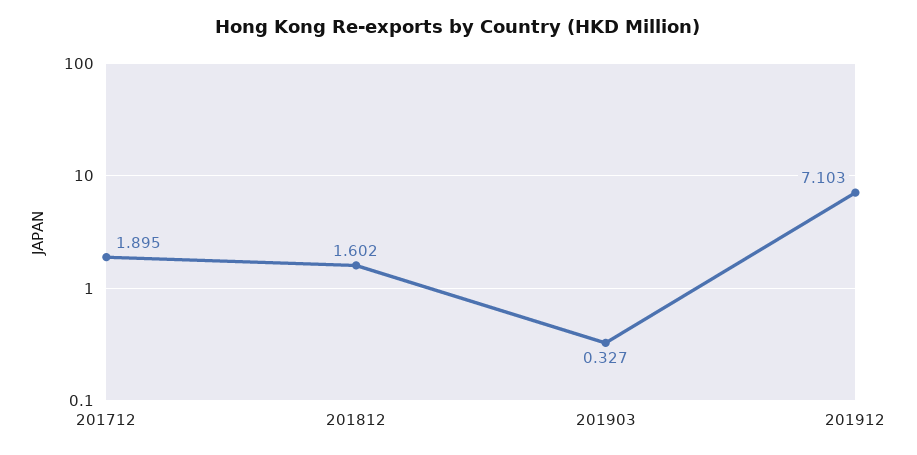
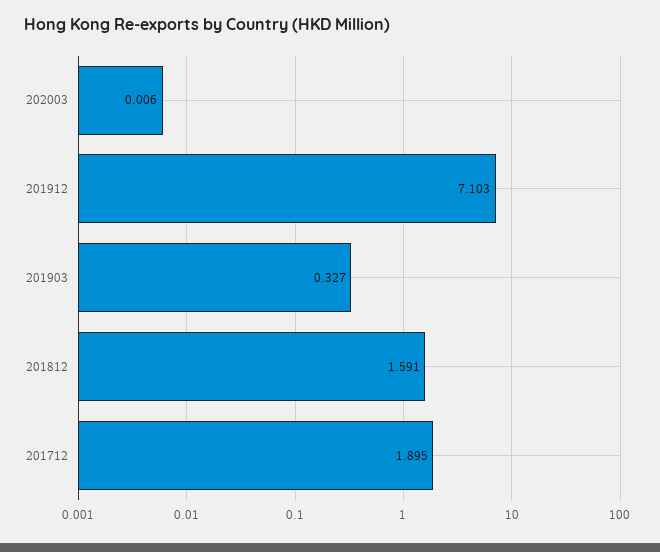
201812: 1.602 -> 1.591
202003: none -> 0.006

